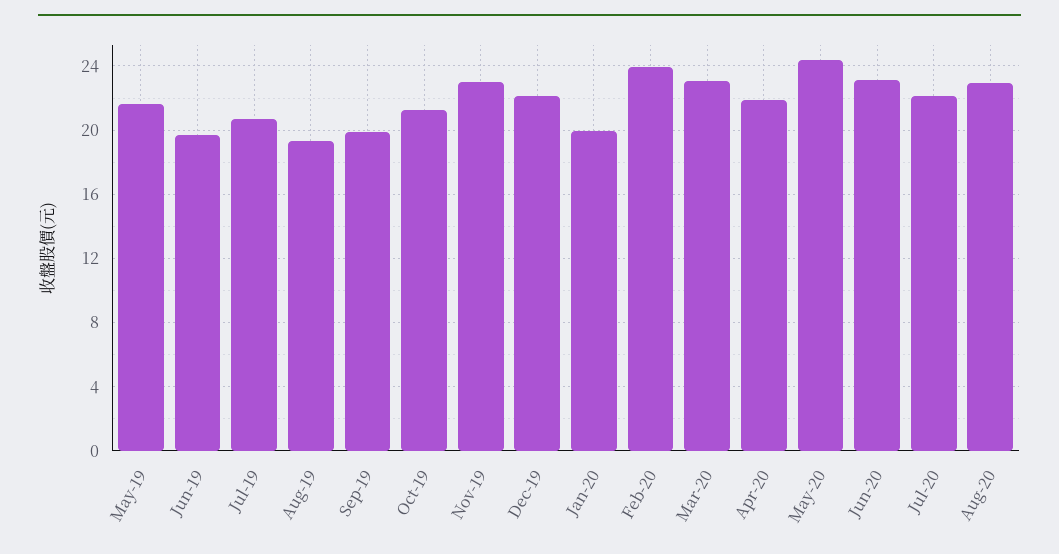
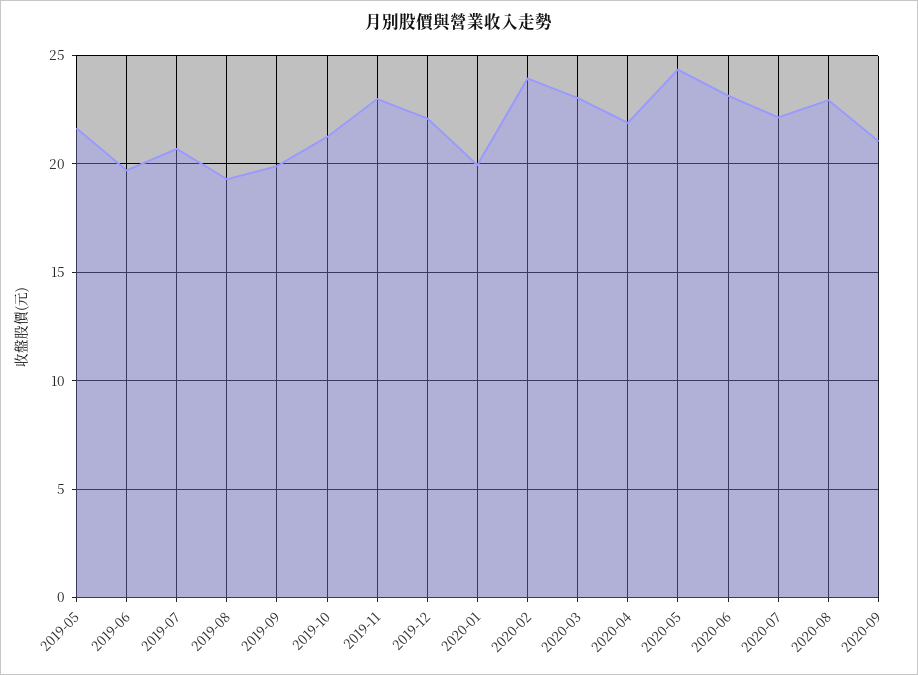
2020-09: none -> 21

